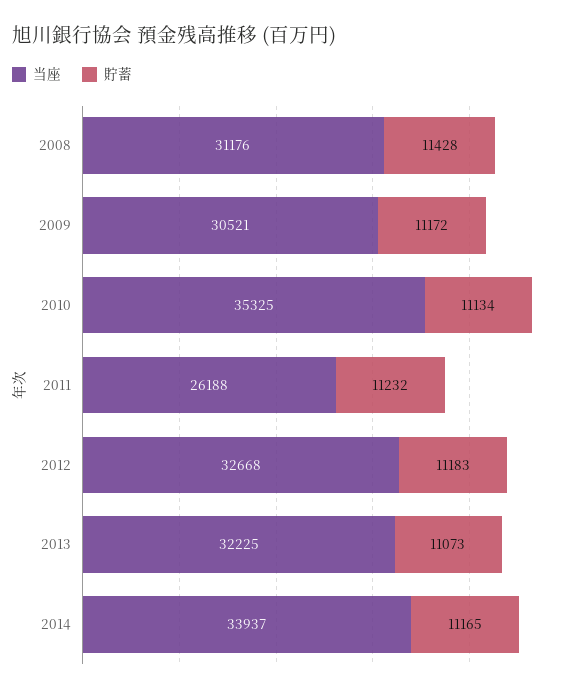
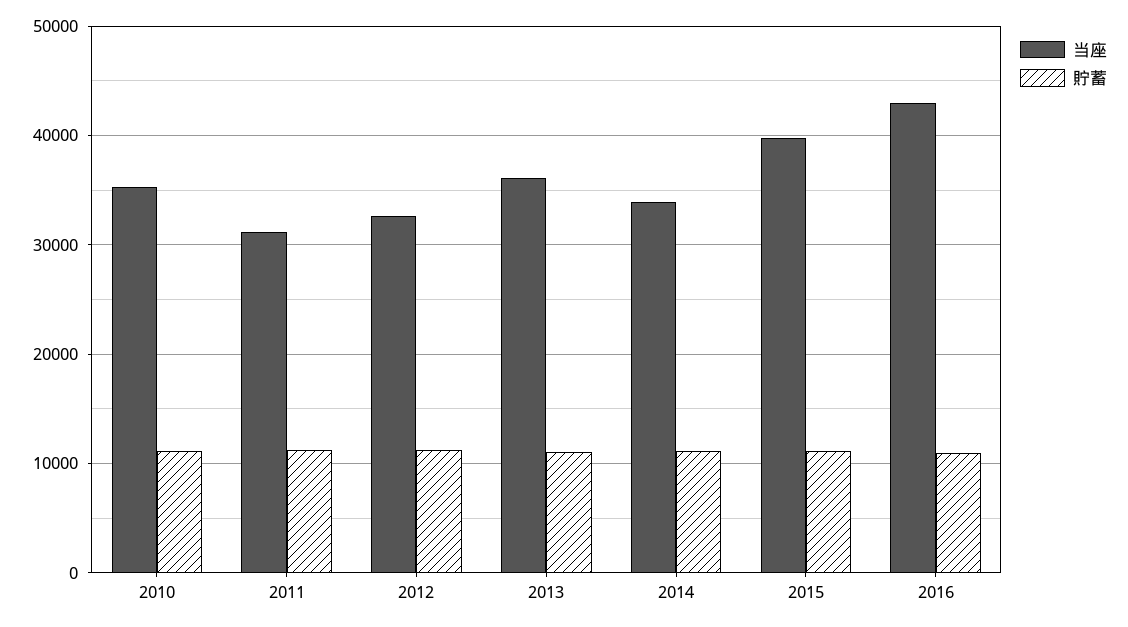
当座, 2008: 31176 -> none
貯蓄, 2008: 11428 -> none
当座, 2009: 30521 -> none
貯蓄, 2009: 11172 -> none
当座, 2011: 26188 -> 31000
当座, 2013: 32225 -> 36000
当座, 2015: none -> 40000
貯蓄, 2015: none -> 11000
当座, 2016: none -> 43000
貯蓄, 2016: none -> 11000

